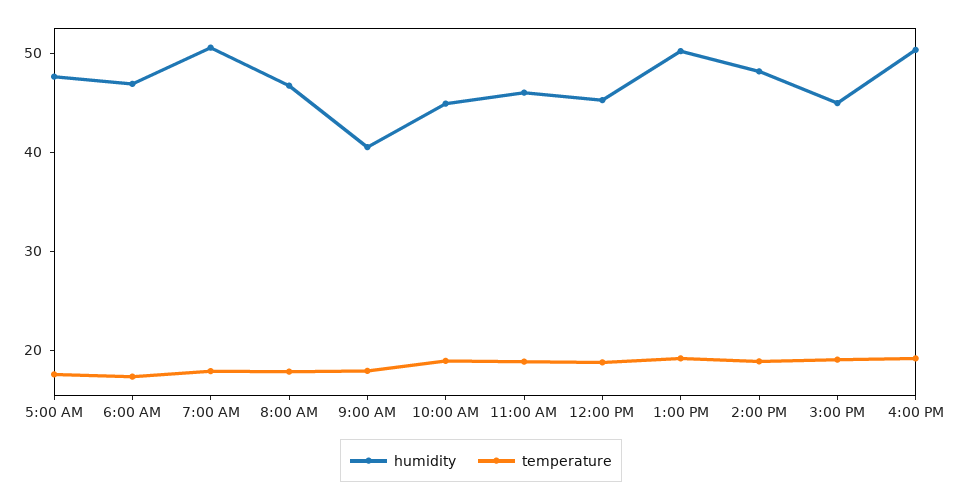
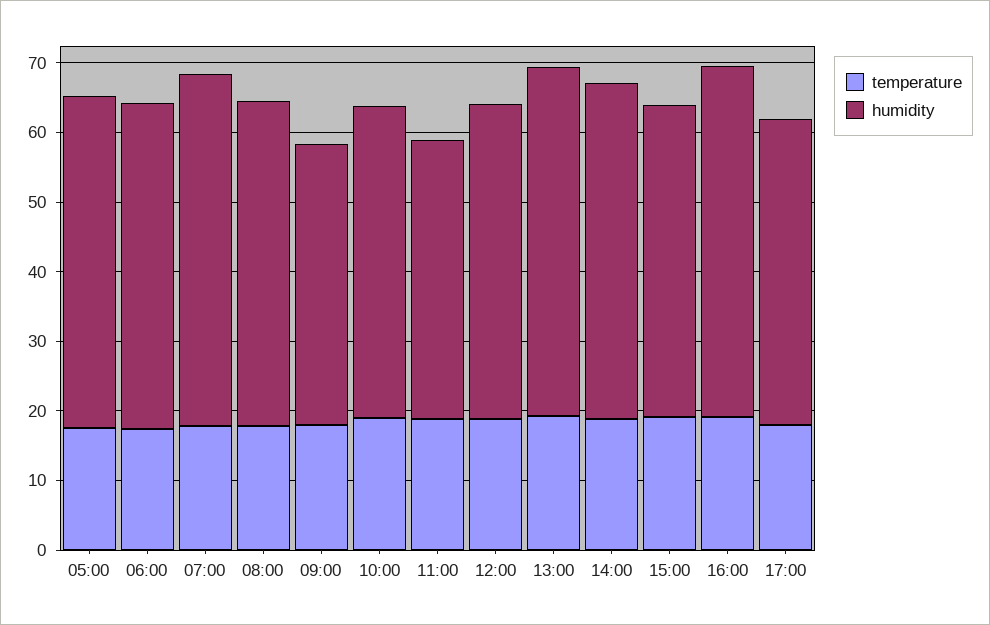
humidity, 11:00 AM: 46 -> 40
temperature, 17:00: none -> 18
humidity, 17:00: none -> 44

